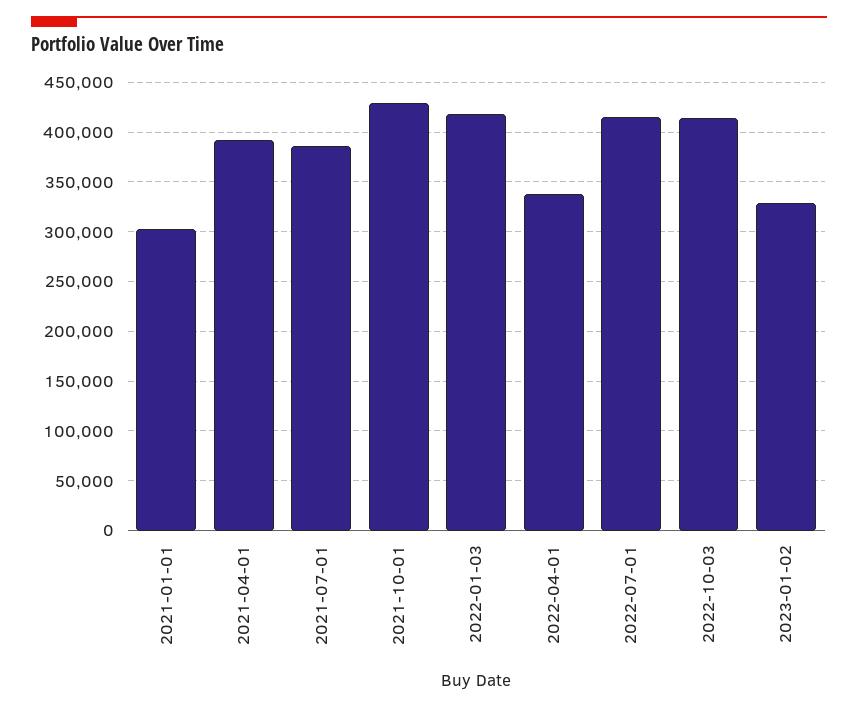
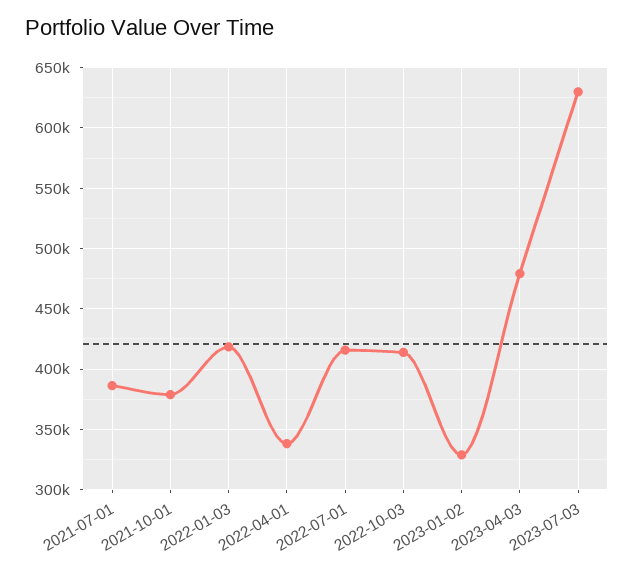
2021-01-01: 300000 -> none
2021-04-01: 390000 -> none
2021-10-01: 430000 -> 380000
2023-04-03: none -> 480000
2023-07-03: none -> 630000

